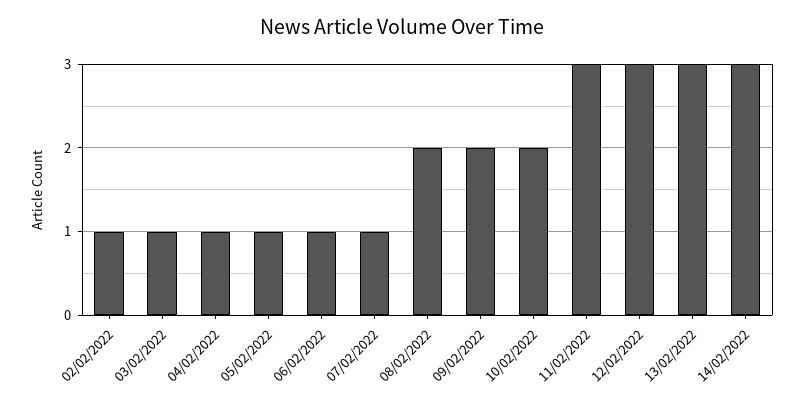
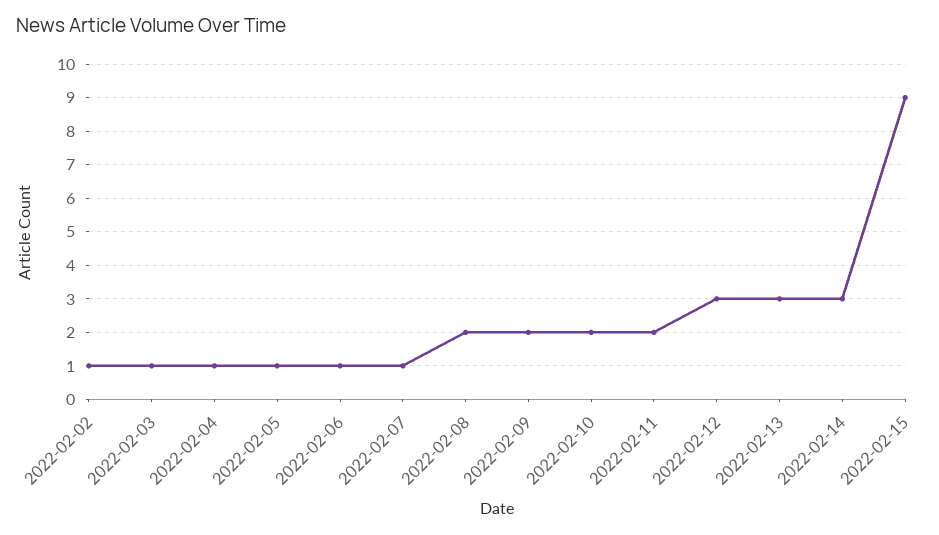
11/02/2022: 3 -> 2
2022-02-15: none -> 9

